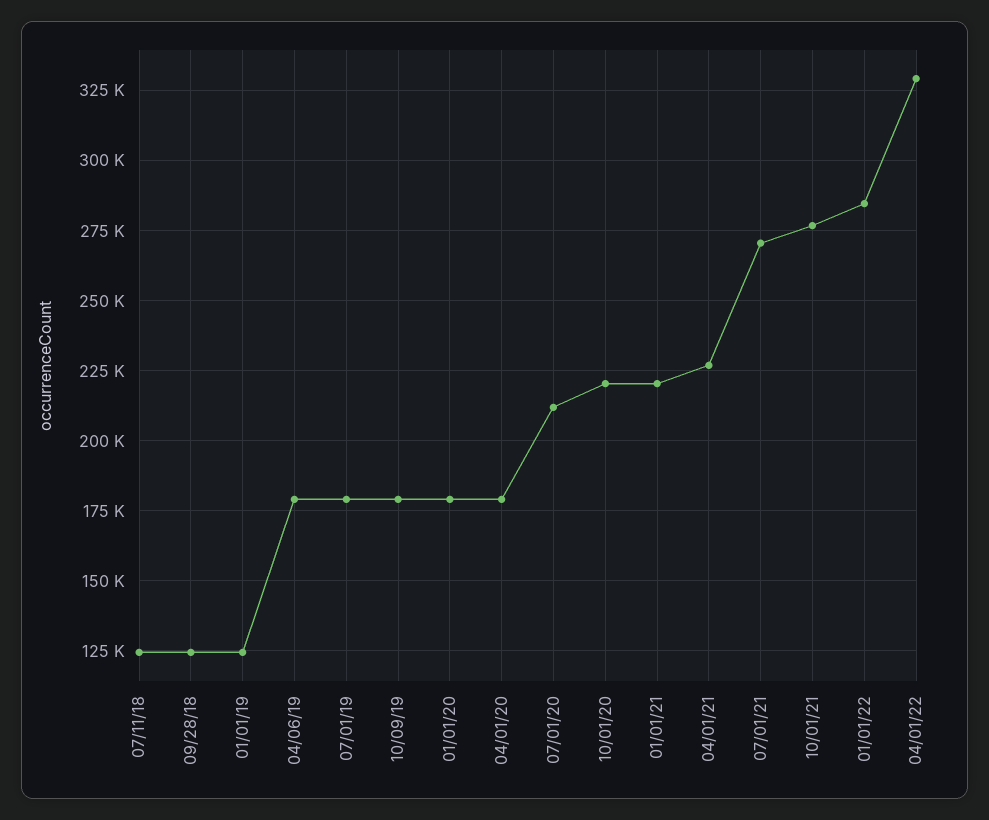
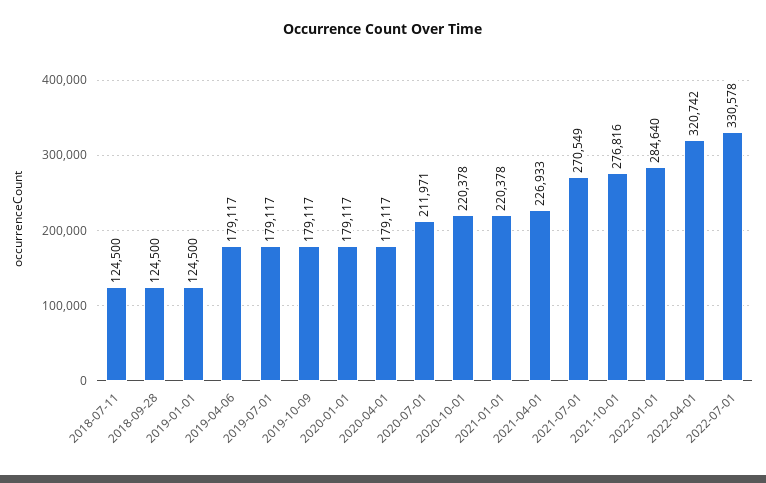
04/01/22: 330000 -> 320742
2022-07-01: none -> 330578

